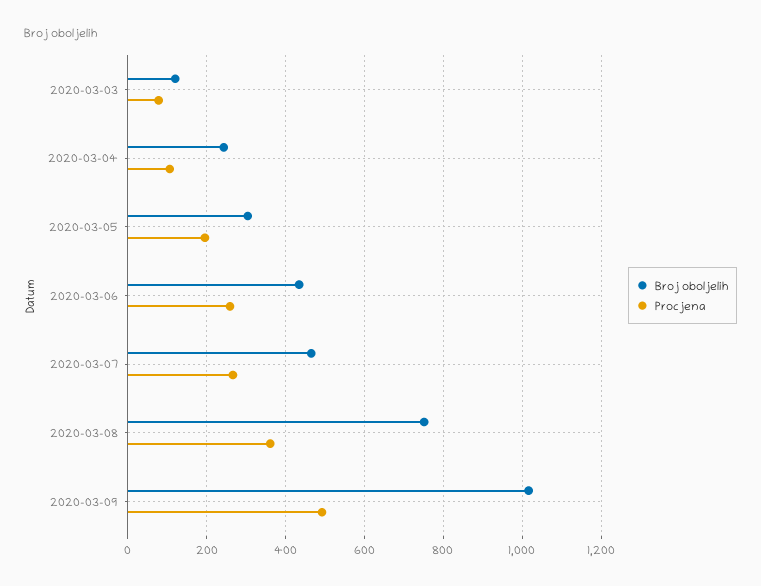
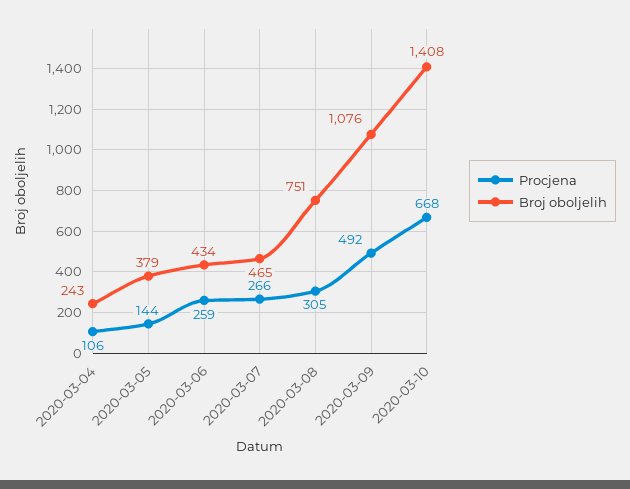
Broj oboljelih, 2020-03-03: 120 -> none
Procjena, 2020-03-03: 80 -> none
Broj oboljelih, 2020-03-05: 300 -> 379
Procjena, 2020-03-05: 200 -> 144
Procjena, 2020-03-08: 360 -> 305
Broj oboljelih, 2020-03-09: 1020 -> 1076
Procjena, 2020-03-10: none -> 668
Broj oboljelih, 2020-03-10: none -> 1408

